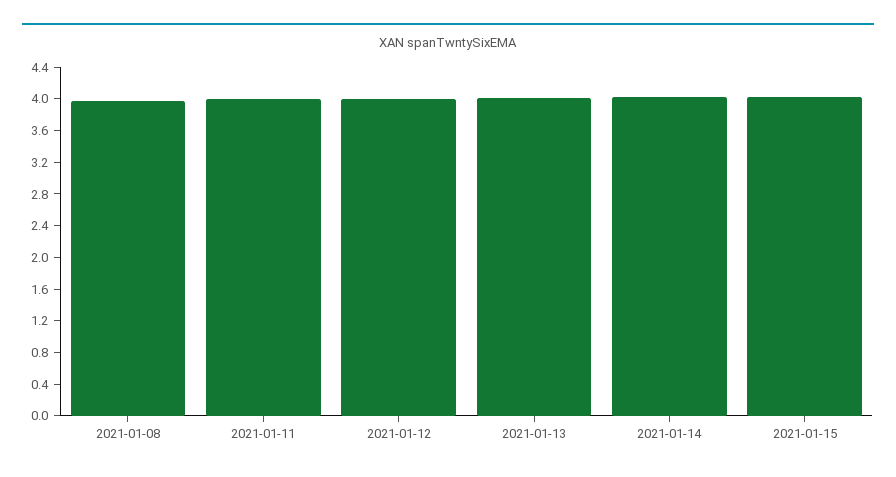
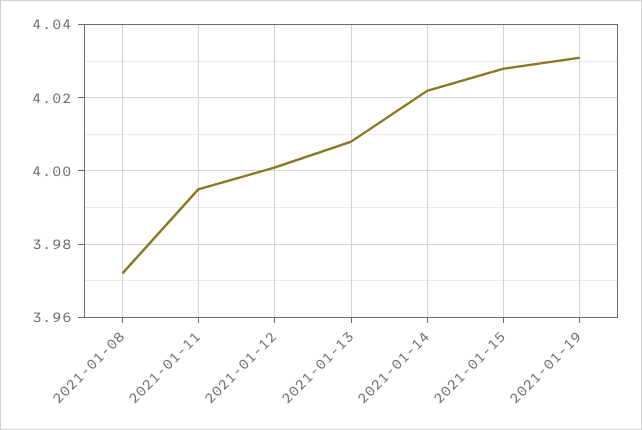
2021-01-19: none -> 4.03

